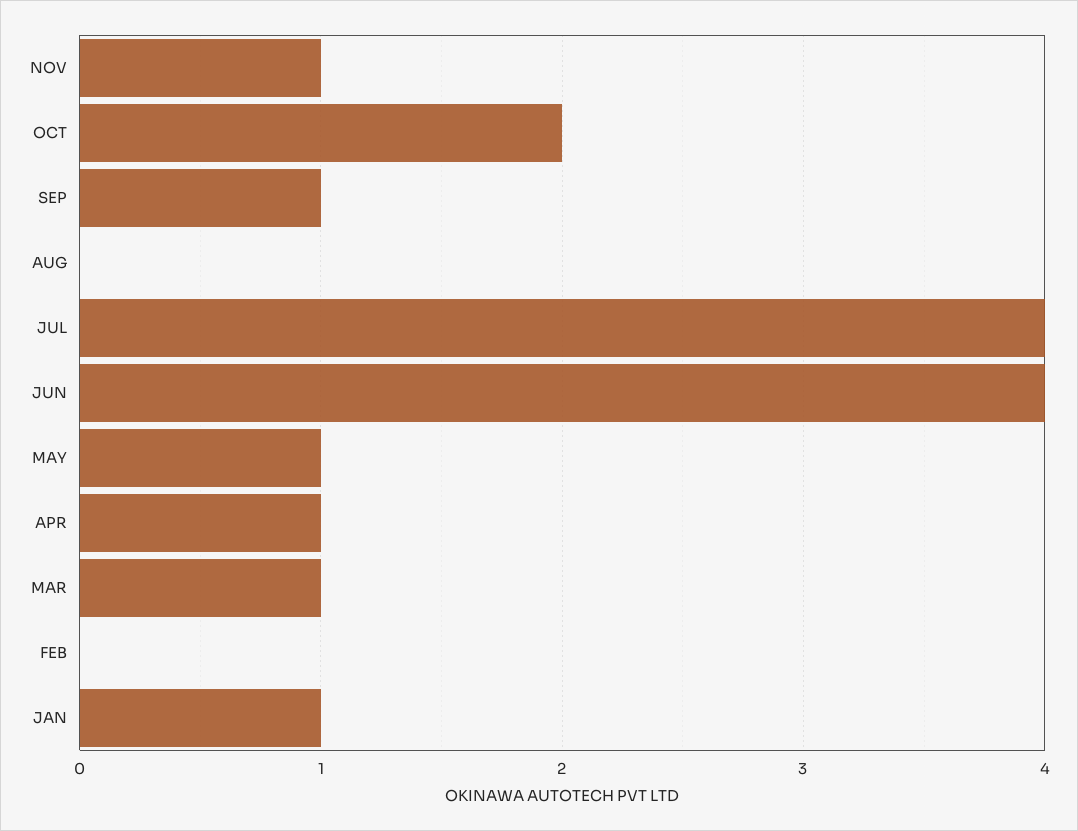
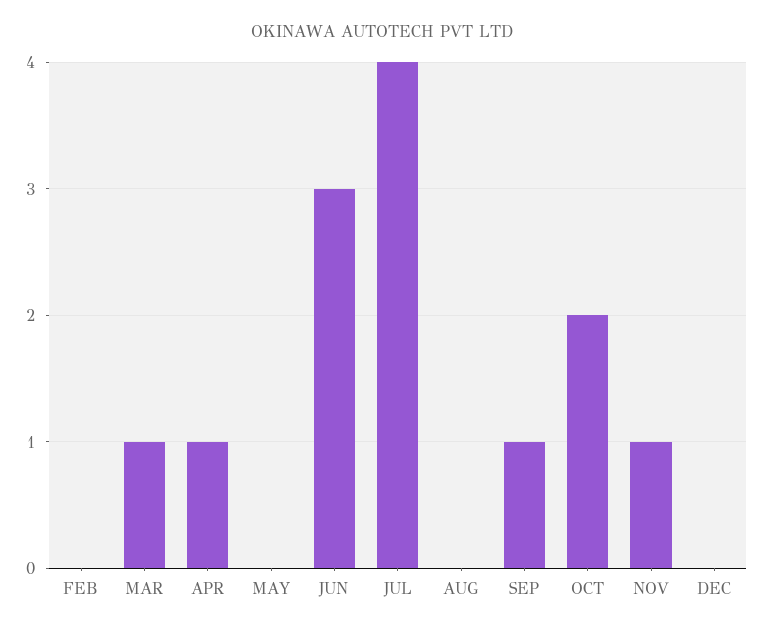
JUN: 4 -> 3
MAY: 1 -> 0
JAN: 1 -> none
DEC: none -> 0

